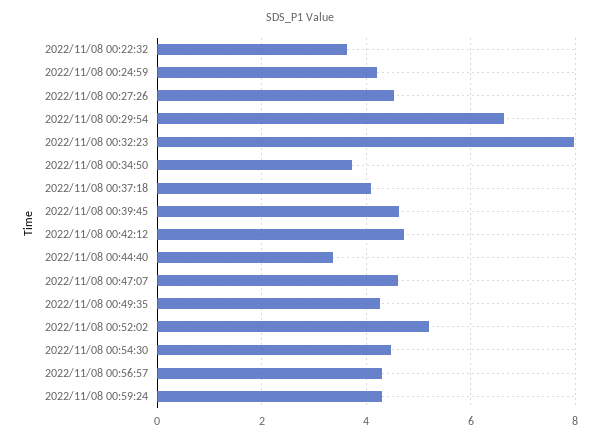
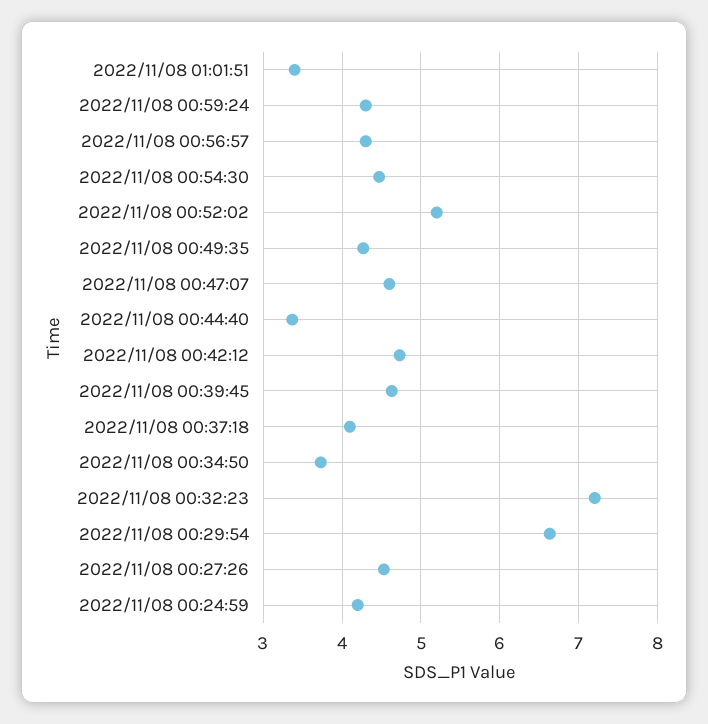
2022/11/08 00:22:32: 3.6 -> none
2022/11/08 00:32:23: 8 -> 7.2
2022/11/08 01:01:51: none -> 3.4

